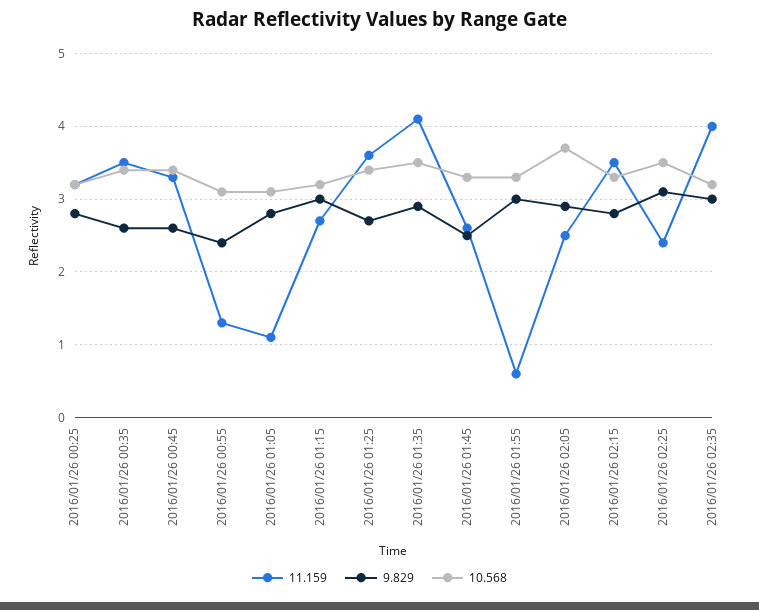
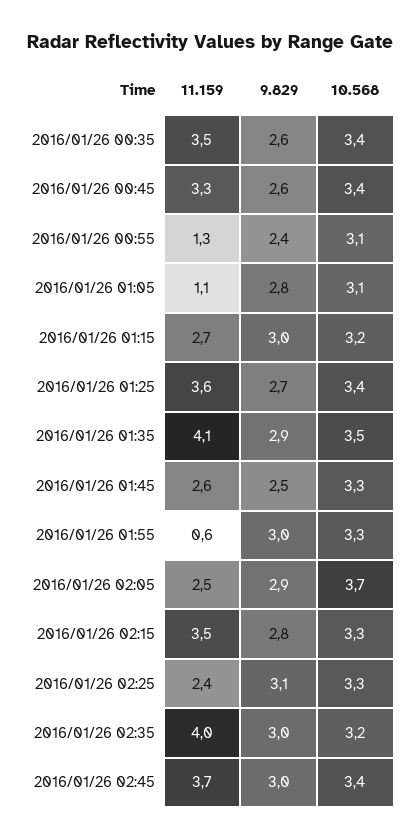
11.159, 2016/01/26 00:25: 3.2 -> none
9.829, 2016/01/26 00:25: 2.8 -> none
10.568, 2016/01/26 00:25: 3.2 -> none
10.568, 2016/01/26 02:25: 3.5 -> 3.3
11.159, 2016/01/26 02:45: none -> 3.7
9.829, 2016/01/26 02:45: none -> 3
10.568, 2016/01/26 02:45: none -> 3.4

